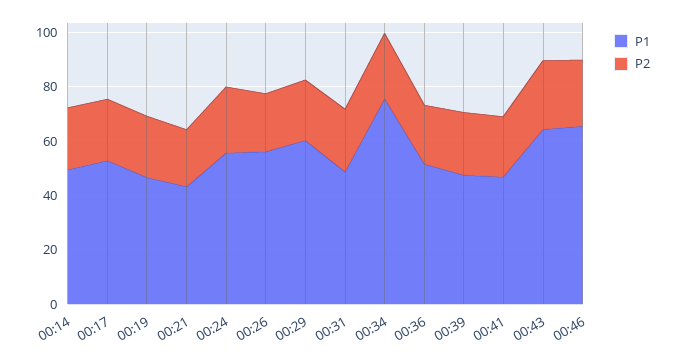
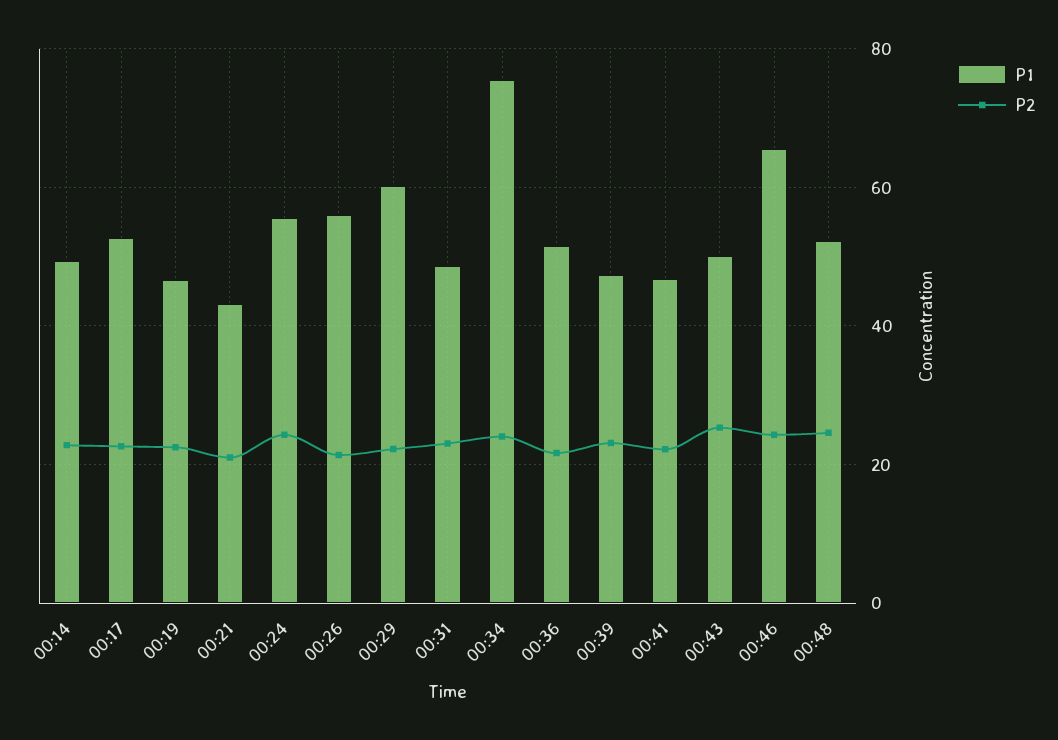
P1, 00:43: 65 -> 50
P1, 00:48: none -> 52
P2, 00:48: none -> 24

